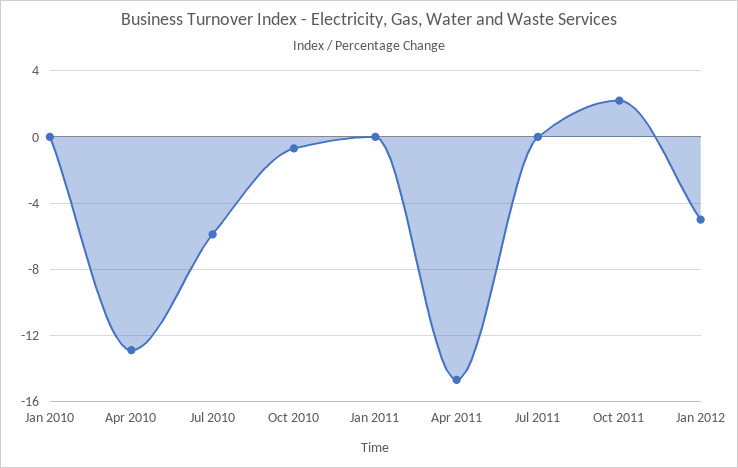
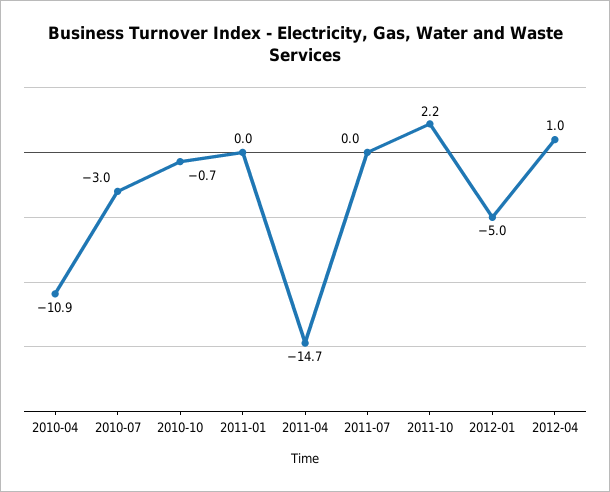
Jan 2010: 0 -> none
Apr 2010: -13 -> -10.9
Jul 2010: -6 -> -3
2012-04: none -> 1

